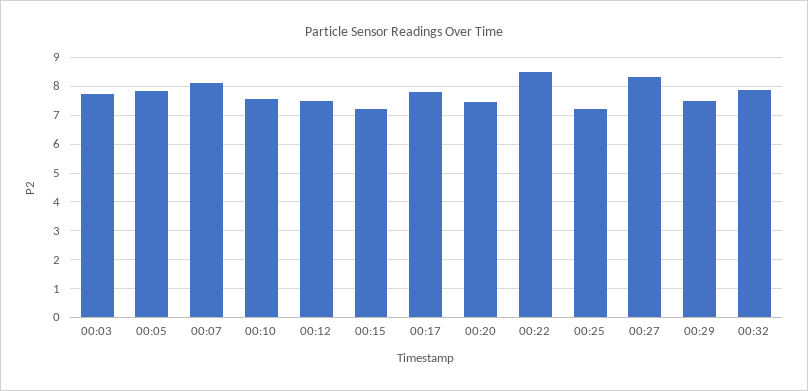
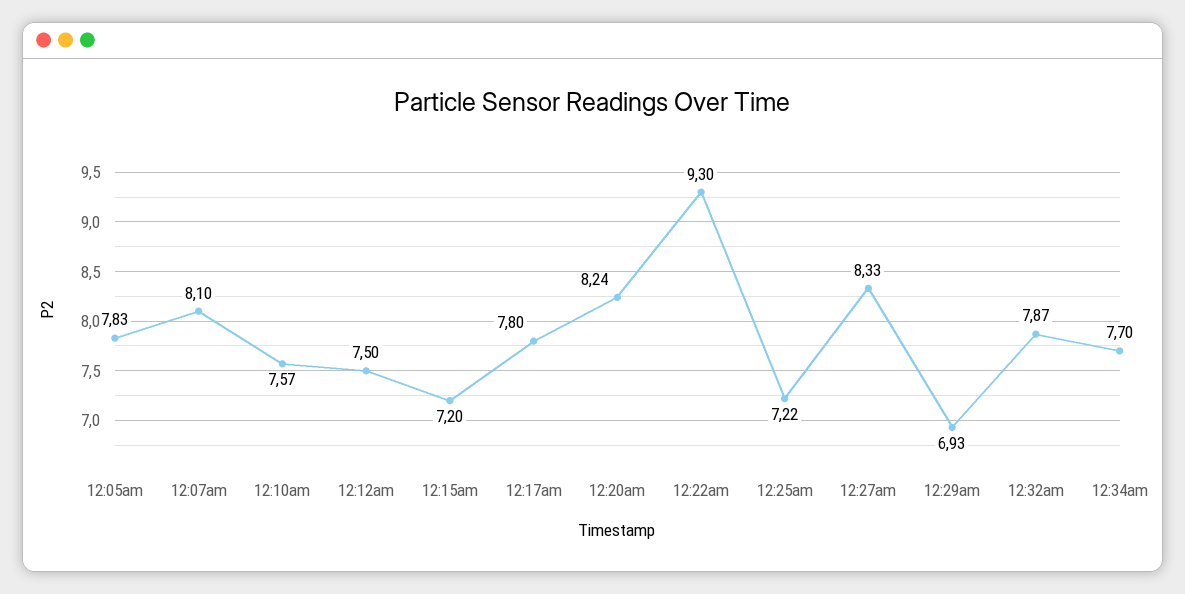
00:03: 7.75 -> none
00:20: 7.5 -> 8.24
00:22: 8.5 -> 9.3
00:29: 7.5 -> 6.93
12:34am: none -> 7.7

